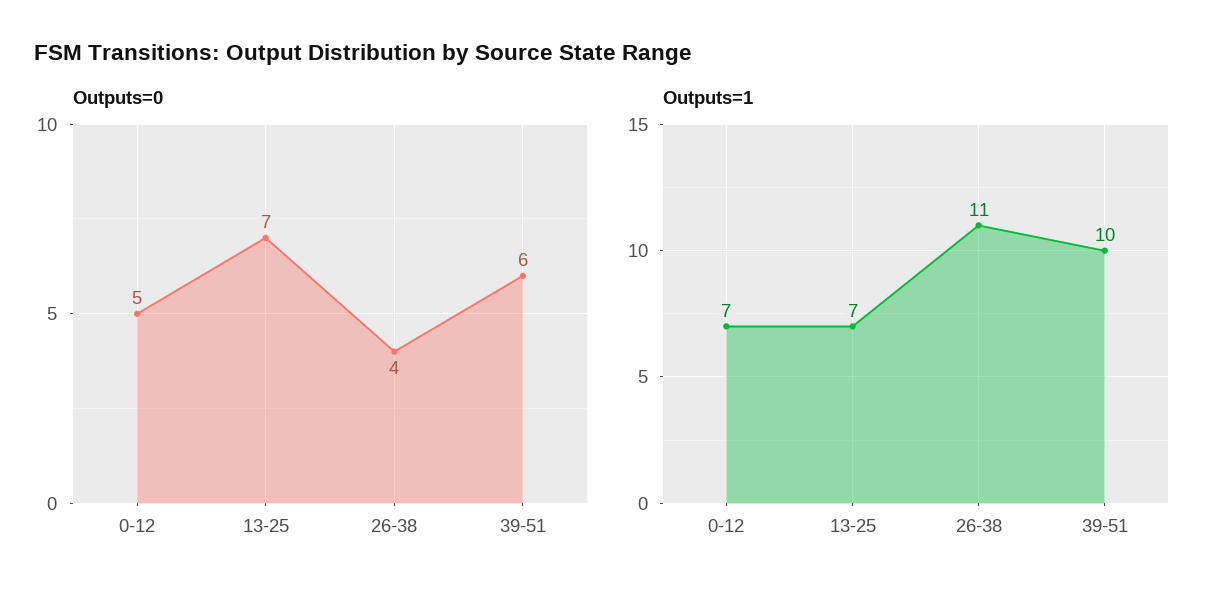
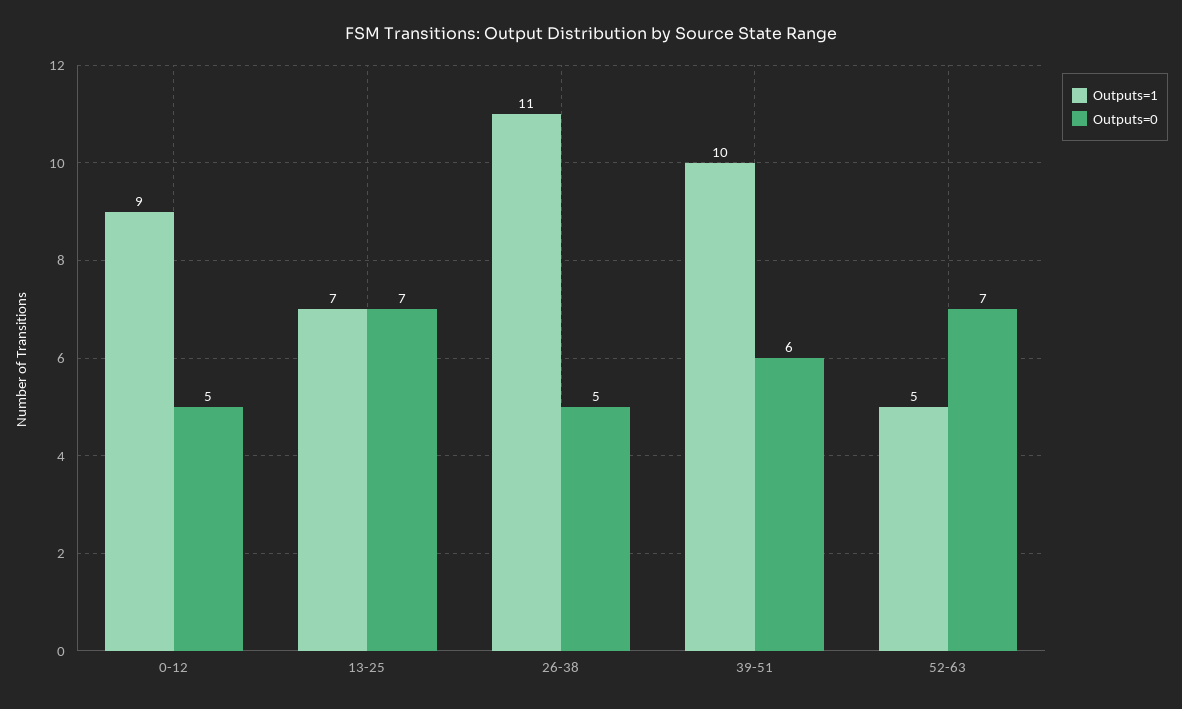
Outputs=0, 26-38: 4 -> 5
Outputs=1, 0-12: 7 -> 9
Outputs=1, 52-63: none -> 5
Outputs=0, 52-63: none -> 7

